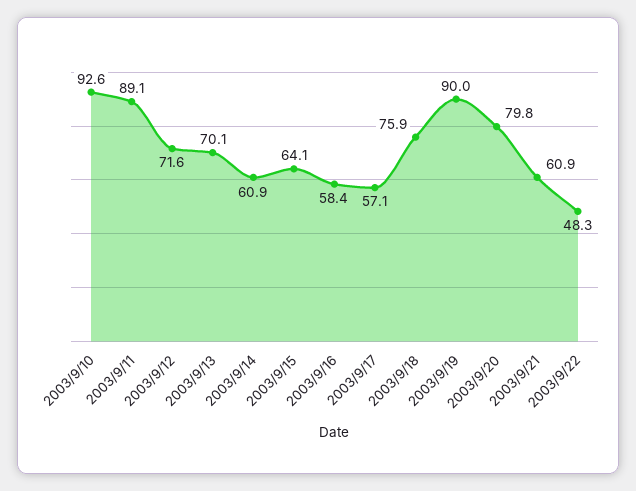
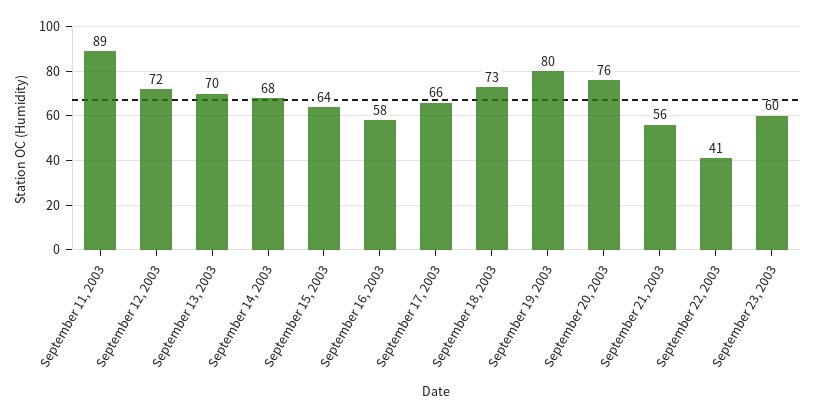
2003/9/10: 92.6 -> none
2003/9/14: 60.9 -> 68
2003/9/17: 57.1 -> 66
2003/9/18: 75.9 -> 73
2003/9/19: 90 -> 80
2003/9/20: 79.8 -> 76
2003/9/21: 60.9 -> 56
2003/9/22: 48.3 -> 41
September 23, 2003: none -> 60

